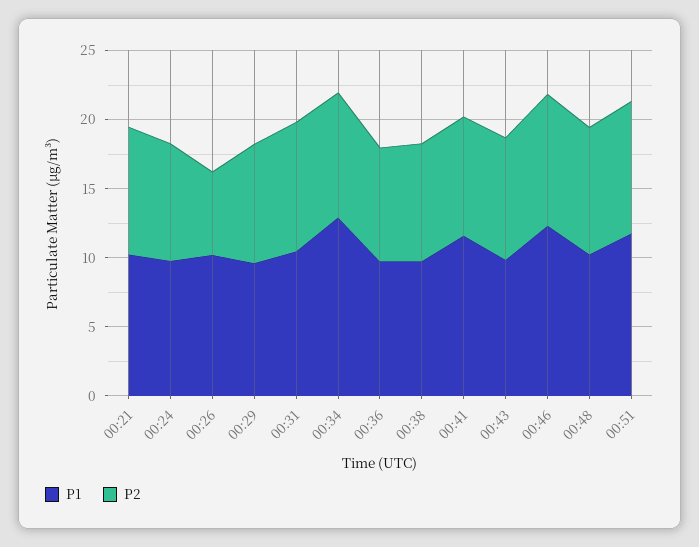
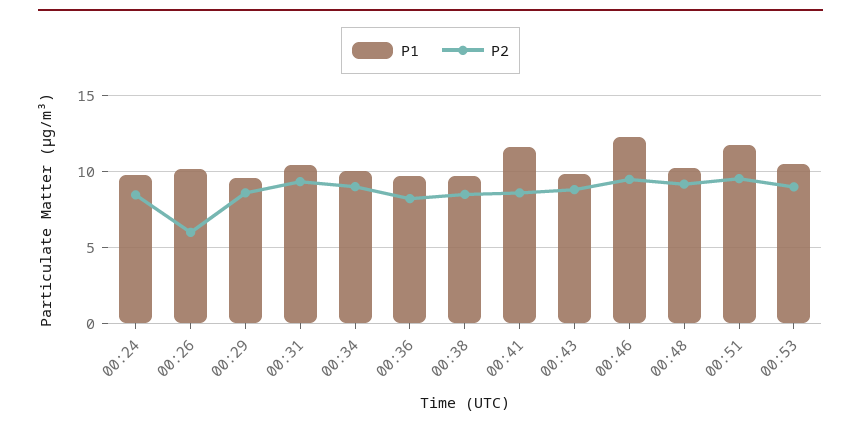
P1, 00:21: 10 -> none
P2, 00:21: 9 -> none
P1, 00:34: 13 -> 10
P1, 00:53: none -> 10.5
P2, 00:53: none -> 9

